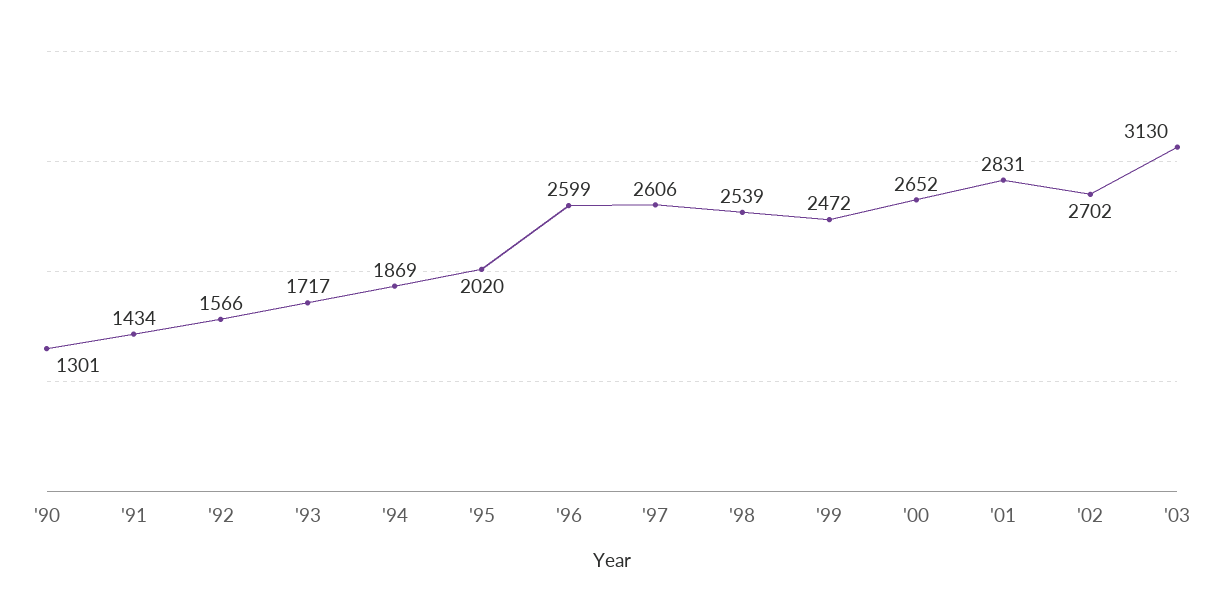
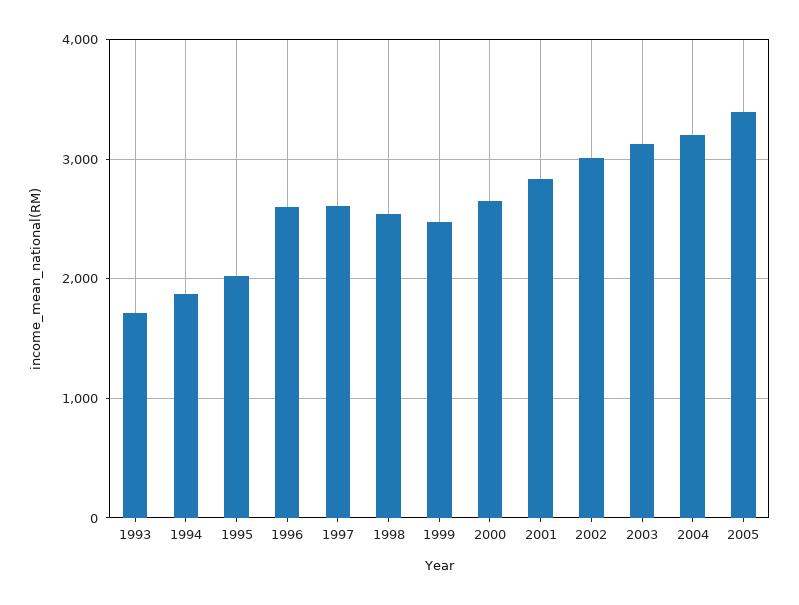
'90: 1301 -> none
'91: 1434 -> none
'92: 1566 -> none
'02: 2702 -> 3000
2004: none -> 3200
2005: none -> 3400

